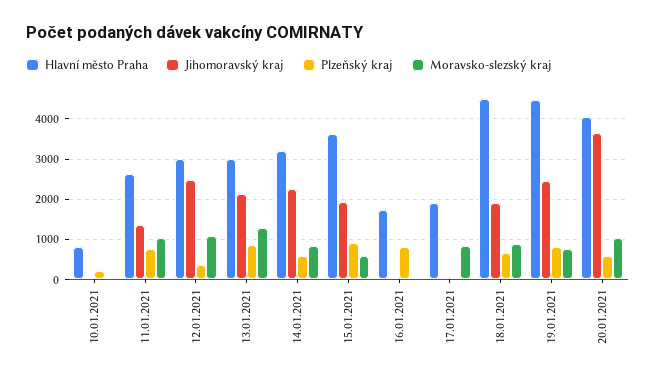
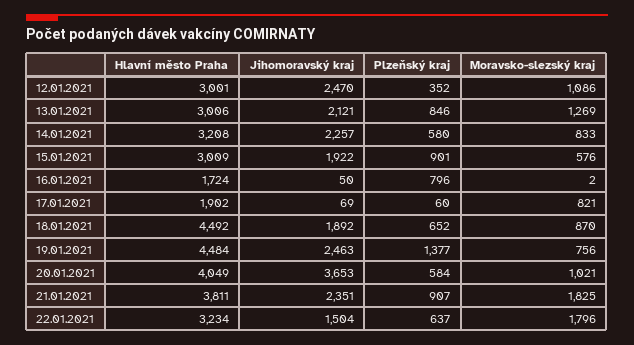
Hlavní město Praha, 10.01.2021: 800 -> none
Jihomoravský kraj, 10.01.2021: 0 -> none
Plzeňský kraj, 10.01.2021: 200 -> none
Moravsko-slezský kraj, 10.01.2021: 0 -> none
Hlavní město Praha, 11.01.2021: 2600 -> none
Jihomoravský kraj, 11.01.2021: 1400 -> none
Plzeňský kraj, 11.01.2021: 800 -> none
Moravsko-slezský kraj, 11.01.2021: 1000 -> none
Hlavní město Praha, 15.01.2021: 3600 -> 3009
Plzeňský kraj, 19.01.2021: 800 -> 1377
Hlavní město Praha, 21.01.2021: none -> 3811
Jihomoravský kraj, 21.01.2021: none -> 2351
Plzeňský kraj, 21.01.2021: none -> 907
Moravsko-slezský kraj, 21.01.2021: none -> 1825
Hlavní město Praha, 22.01.2021: none -> 3234
Jihomoravský kraj, 22.01.2021: none -> 1504
Plzeňský kraj, 22.01.2021: none -> 637
Moravsko-slezský kraj, 22.01.2021: none -> 1796

